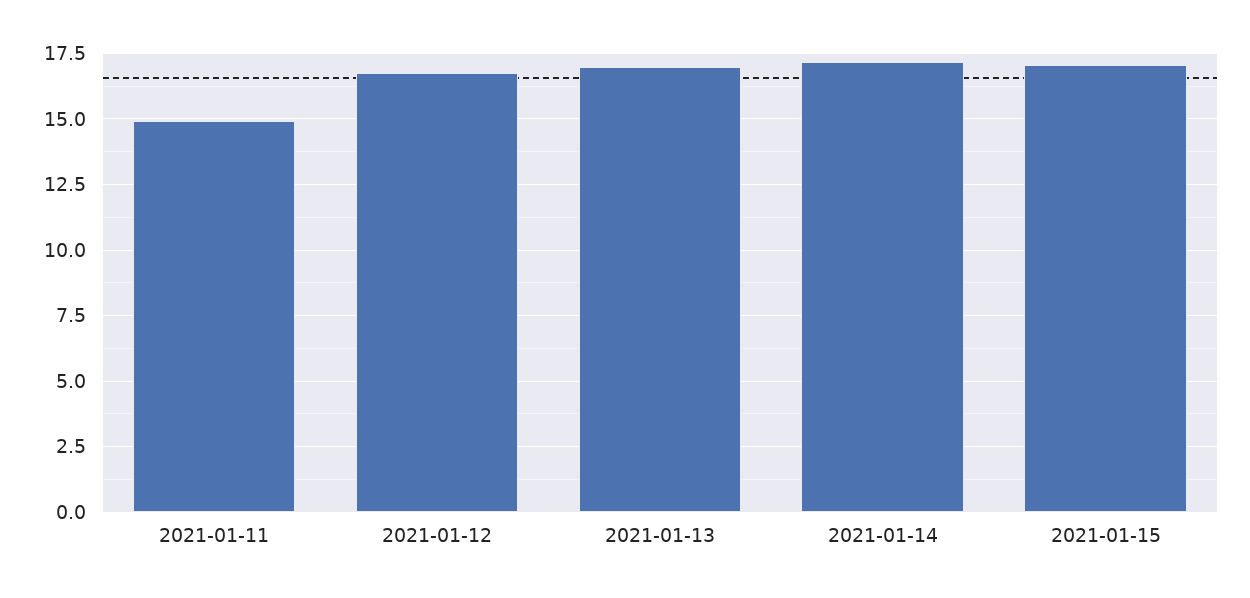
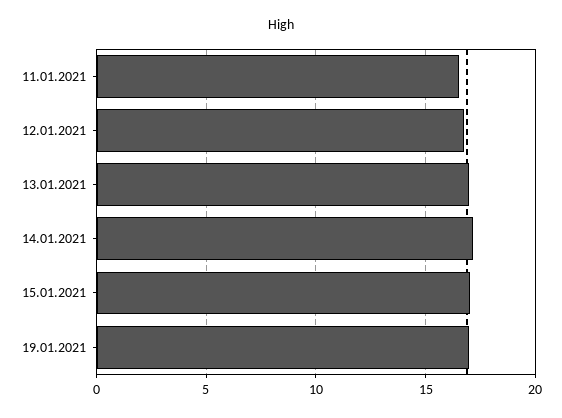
2021-01-11: 15 -> 16.5
19.01.2021: none -> 17

